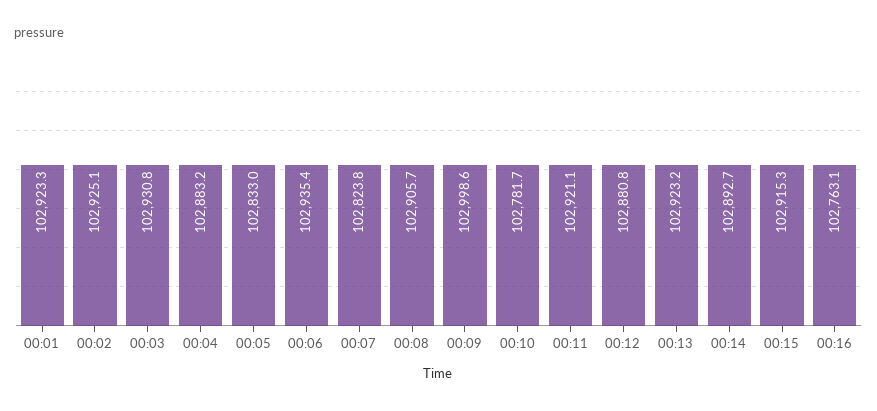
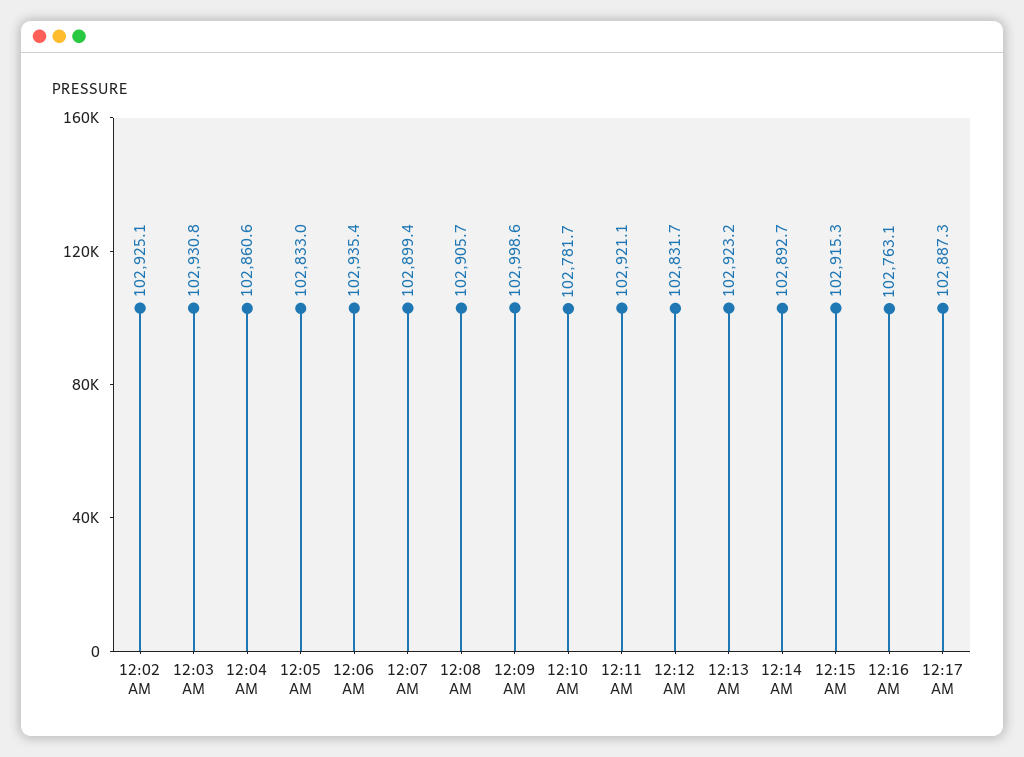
00:01: 102923.3 -> none
00:04: 102883.2 -> 102860.6
00:07: 102823.8 -> 102899.4
00:12: 102880.8 -> 102831.7
12:17 AM: none -> 102887.3

